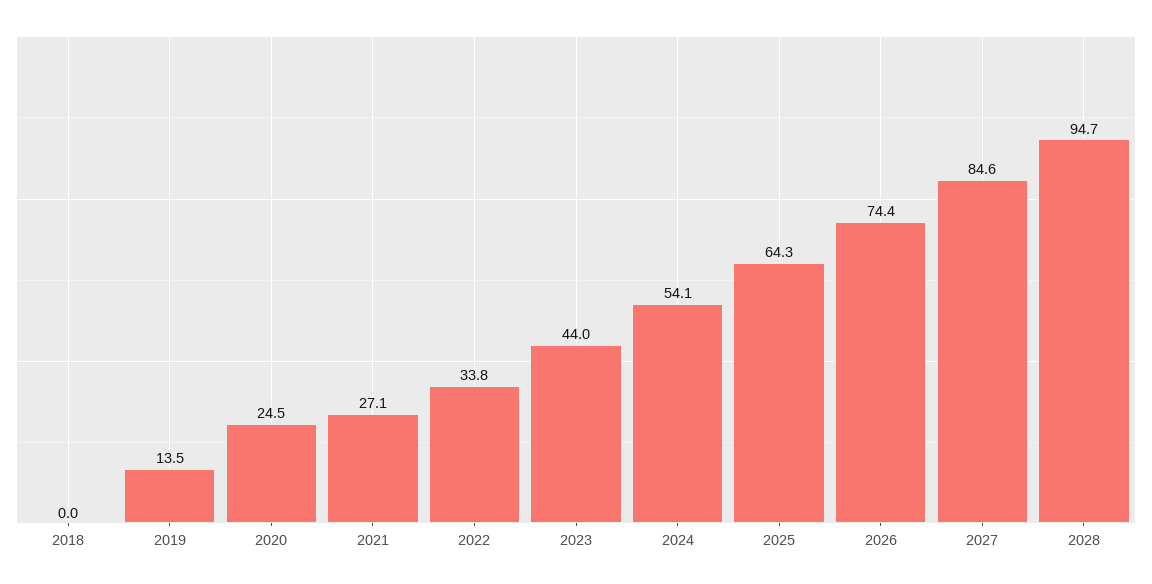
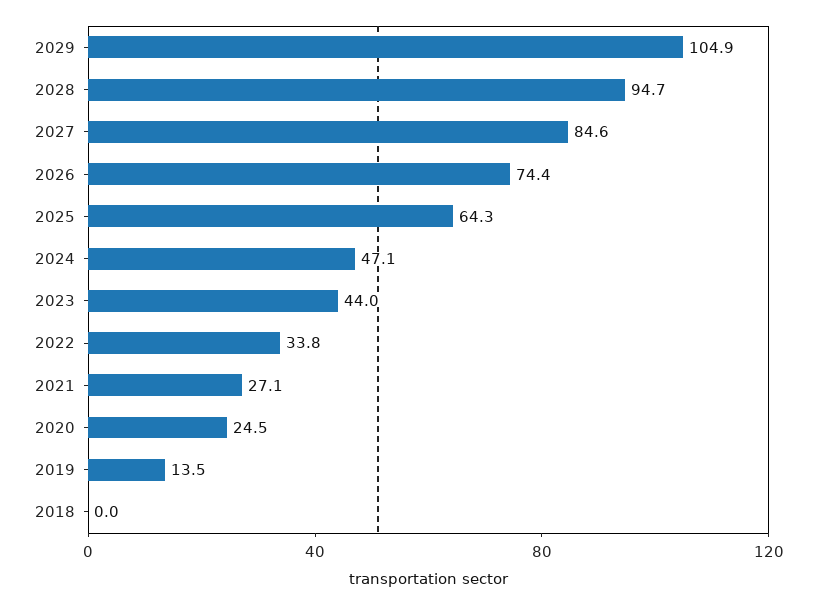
2024: 54.1 -> 47.1
2029: none -> 104.9

